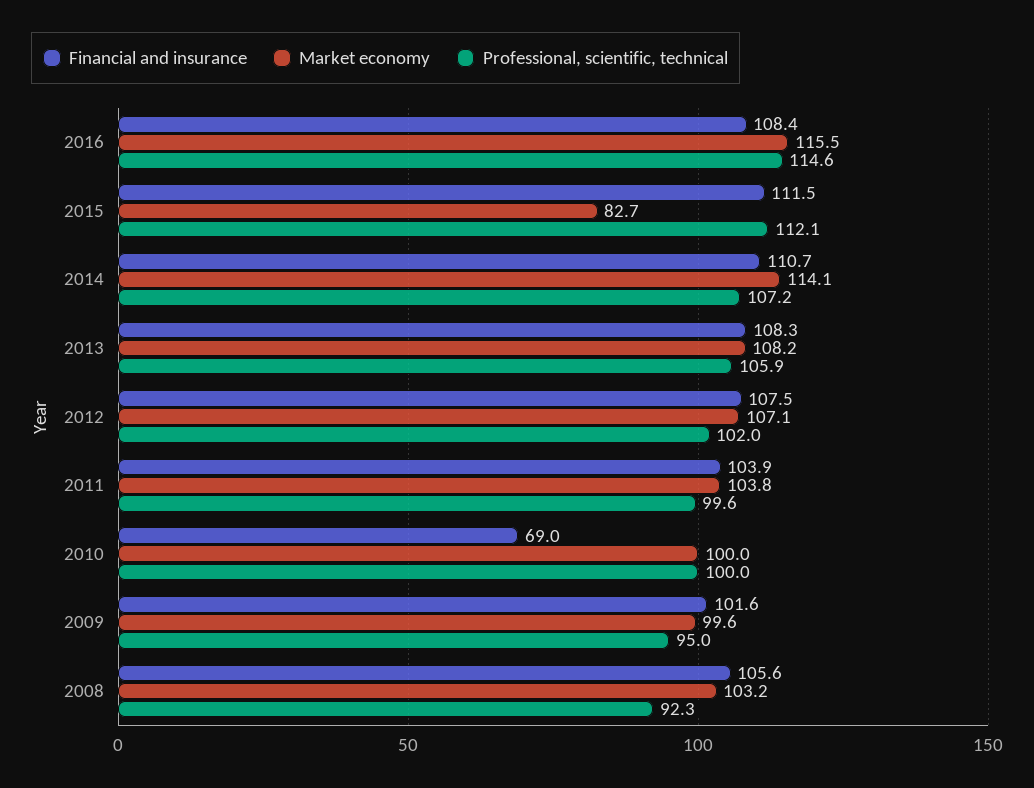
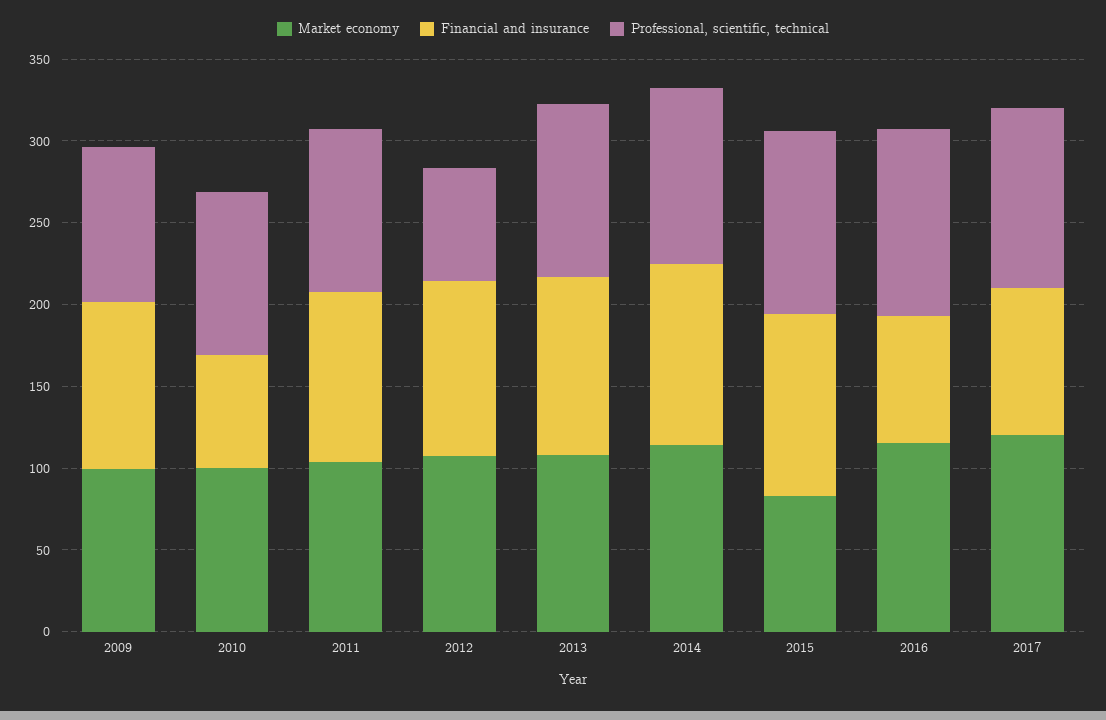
Financial and insurance, 2016: 108.4 -> 80
Professional, scientific, technical, 2012: 102 -> 70
Financial and insurance, 2008: 105.6 -> none
Market economy, 2008: 103.2 -> none
Professional, scientific, technical, 2008: 92.3 -> none
Market economy, 2017: none -> 120
Financial and insurance, 2017: none -> 90
Professional, scientific, technical, 2017: none -> 110

